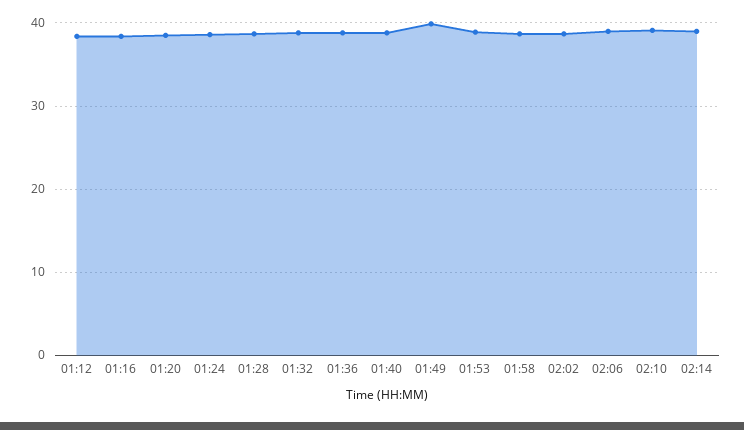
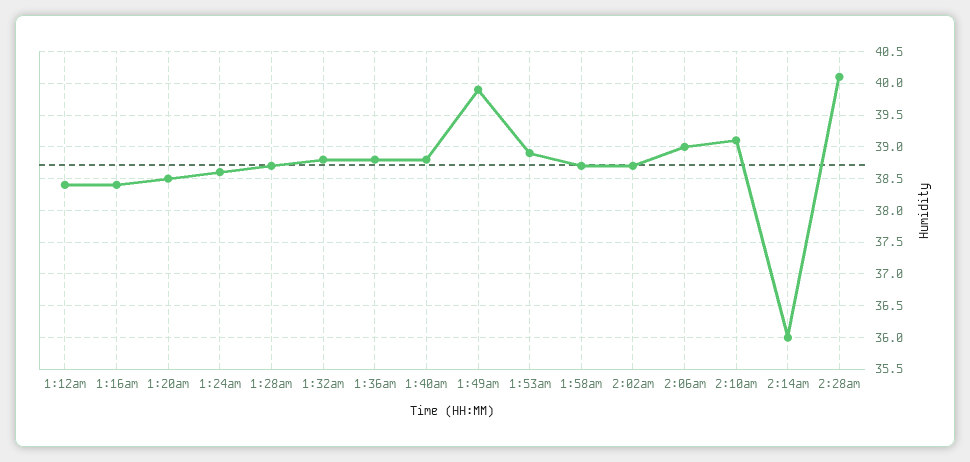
02:14: 39 -> 36
2:28am: none -> 40.1

